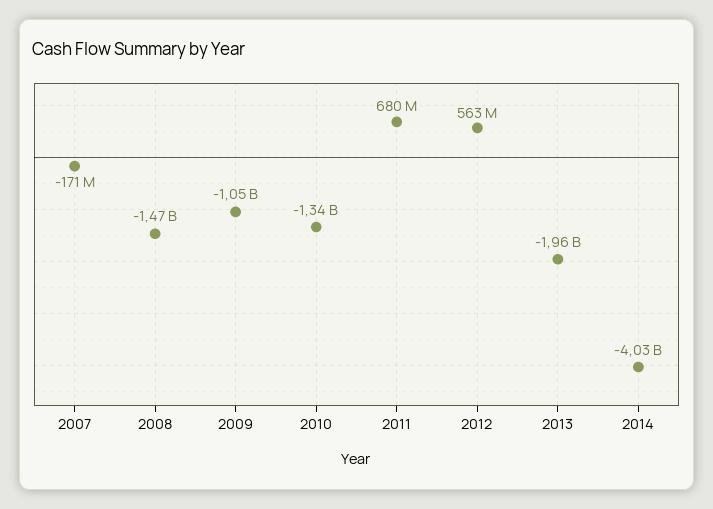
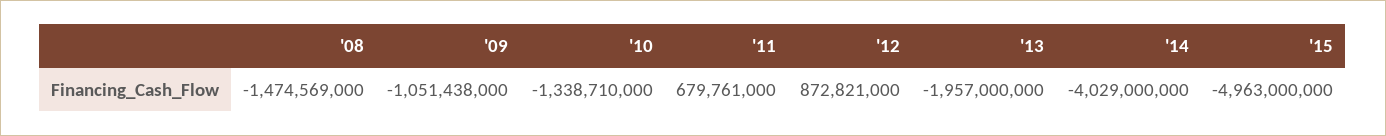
2007: -171000000 -> none
2012: 563000000 -> 872821000
'15: none -> -4963000000

